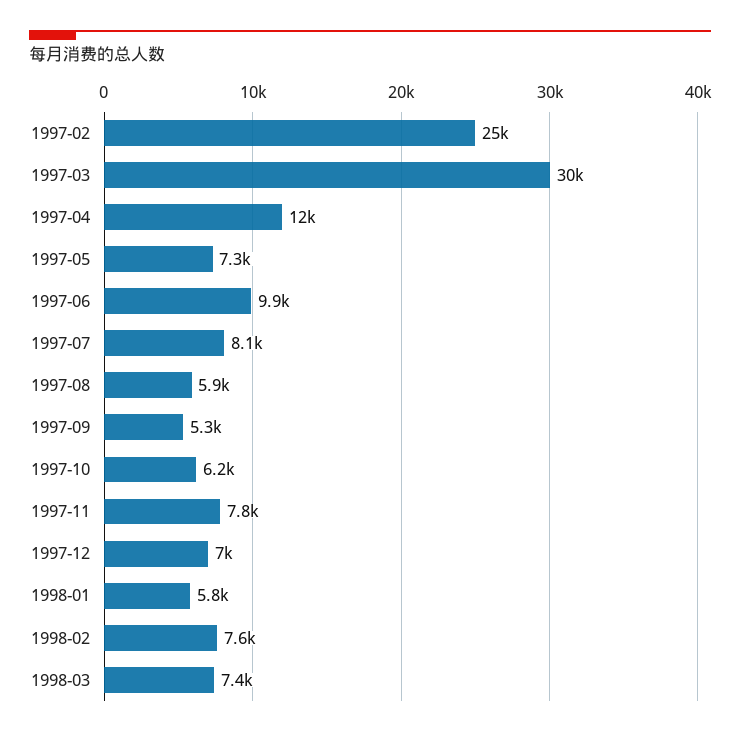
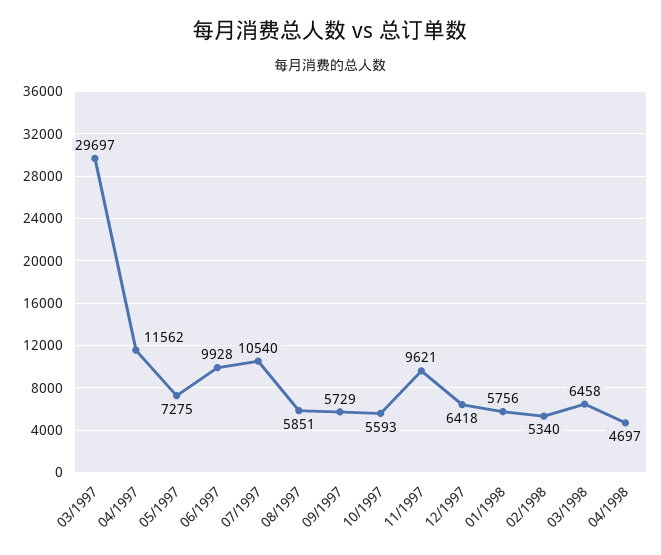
1997-02: 25000 -> none
1997-07: 8100 -> 10540
1997-09: 5300 -> 5729
1997-10: 6200 -> 5593
1997-11: 7800 -> 9621
1997-12: 7000 -> 6418
1998-02: 7600 -> 5340
1998-03: 7400 -> 6458
04/1998: none -> 4697

